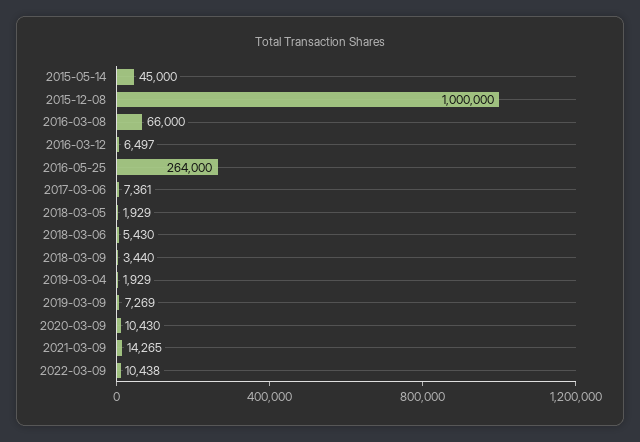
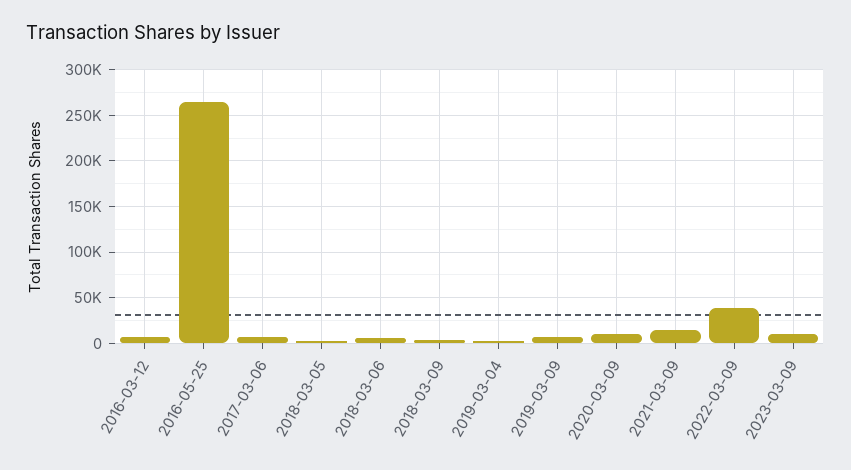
2015-05-14: 45000 -> none
2015-12-08: 1000000 -> none
2016-03-08: 66000 -> none
2022-03-09: 10438 -> 40000
2023-03-09: none -> 10000

